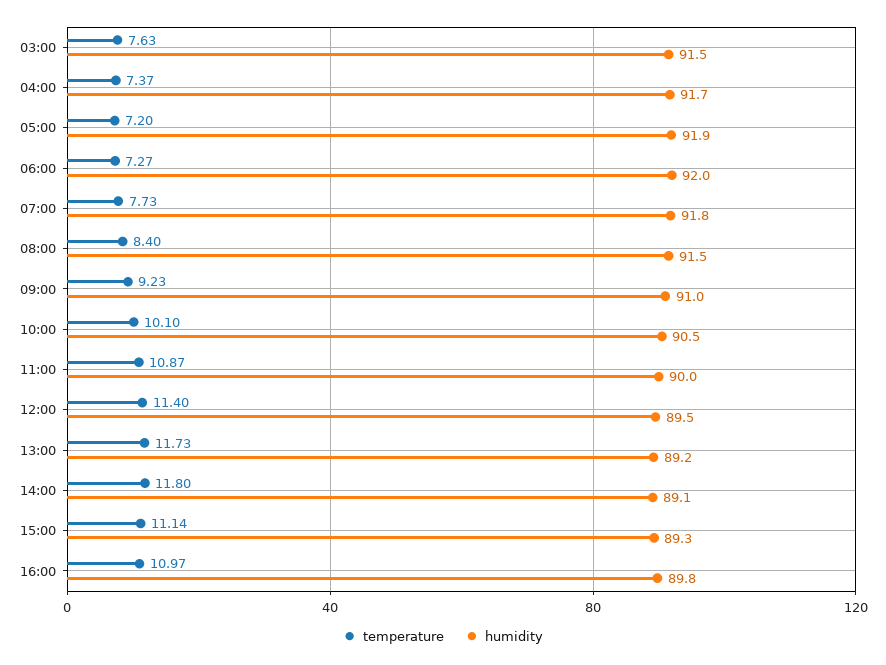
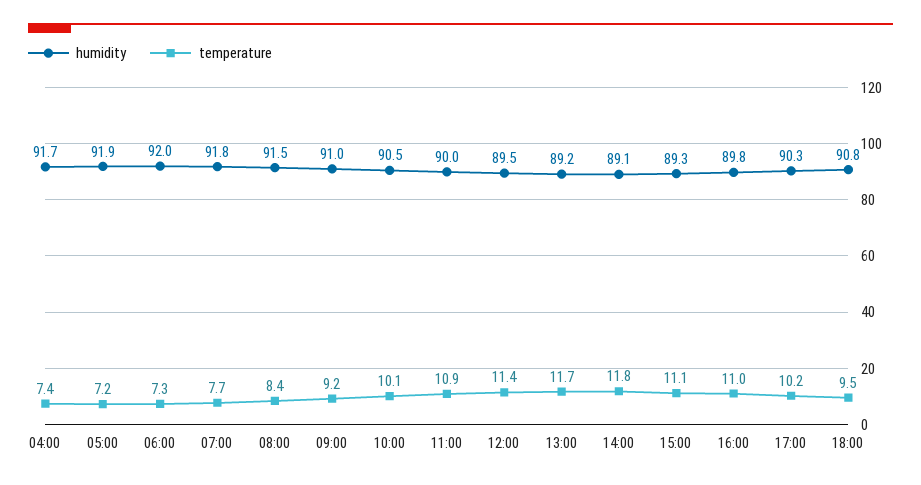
temperature, 03:00: 7.63 -> none
humidity, 03:00: 91.5 -> none
humidity, 17:00: none -> 90.3
temperature, 17:00: none -> 10.2
humidity, 18:00: none -> 90.8
temperature, 18:00: none -> 9.5

